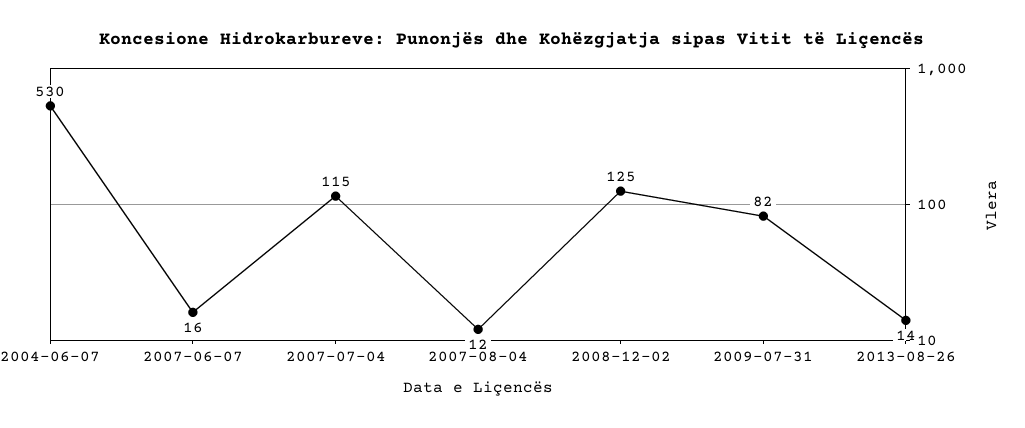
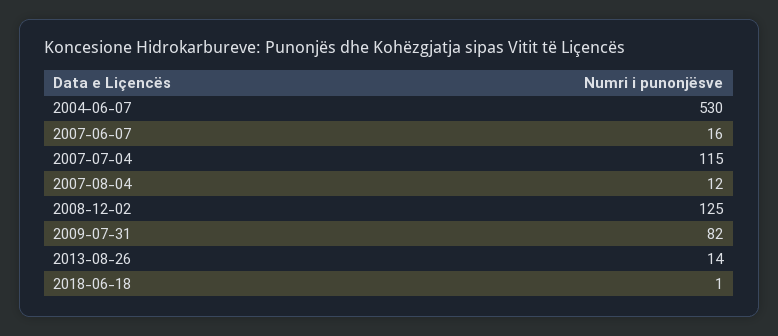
2018-06-18: none -> 1

